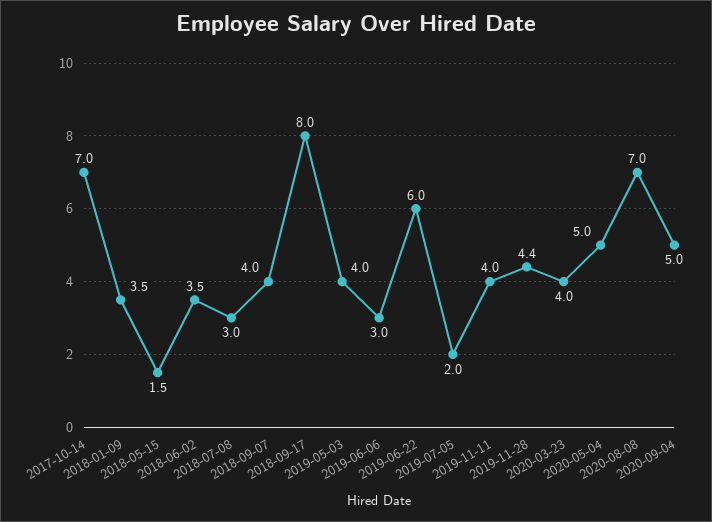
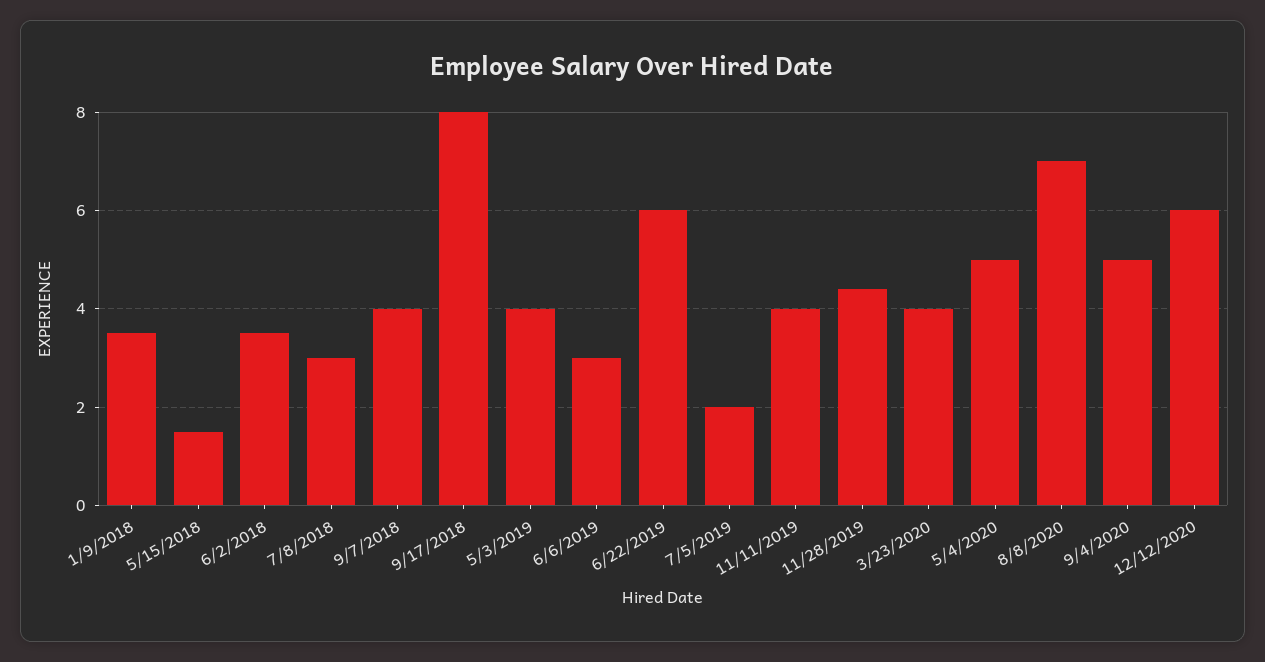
2017-10-14: 7 -> none
12/12/2020: none -> 6

